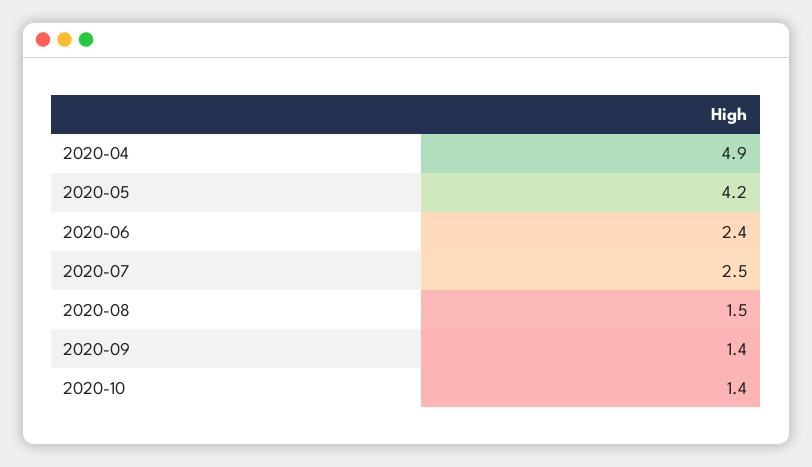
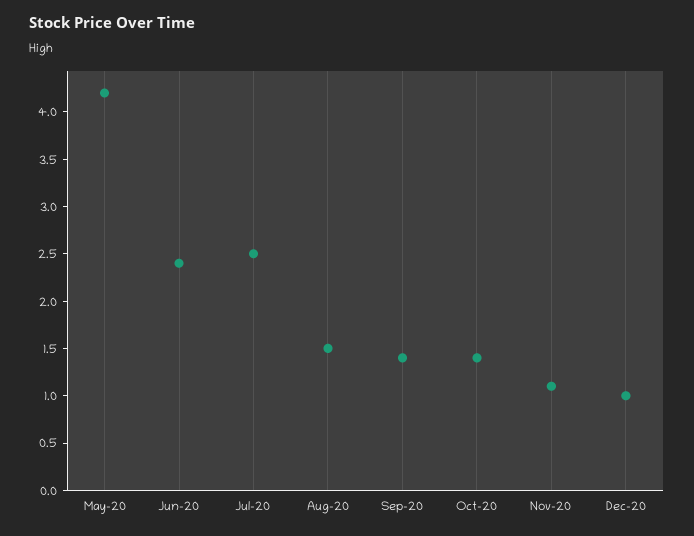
2020-04: 4.9 -> none
Nov-20: none -> 1.1
Dec-20: none -> 1

